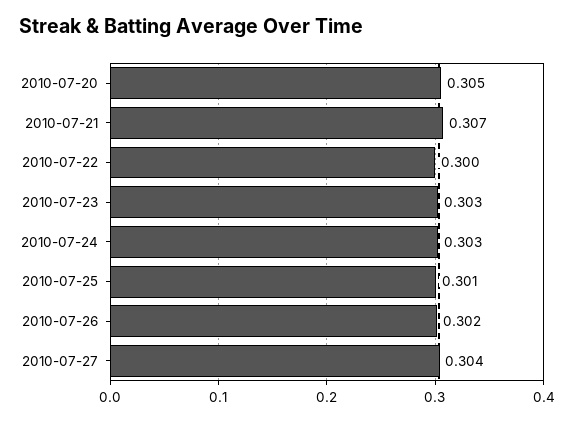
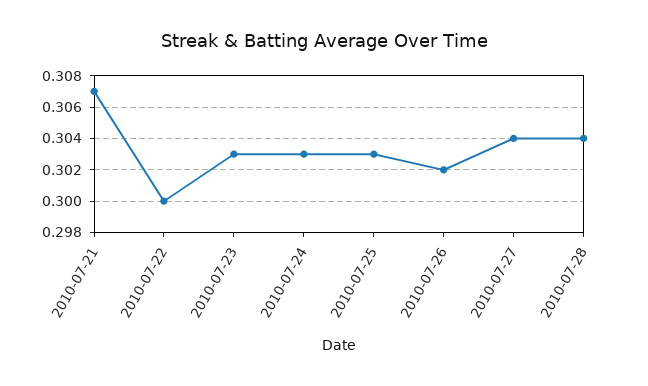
2010-07-20: 0.305 -> none
2010-07-25: 0.301 -> 0.303
2010-07-28: none -> 0.304

